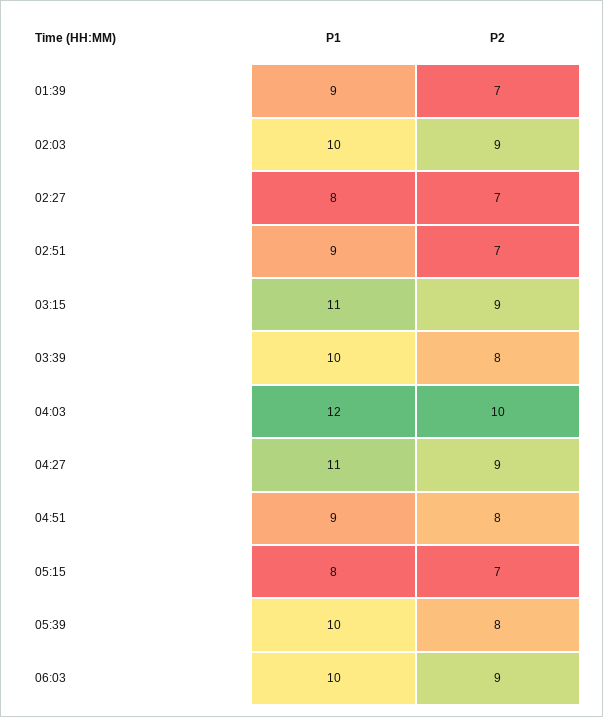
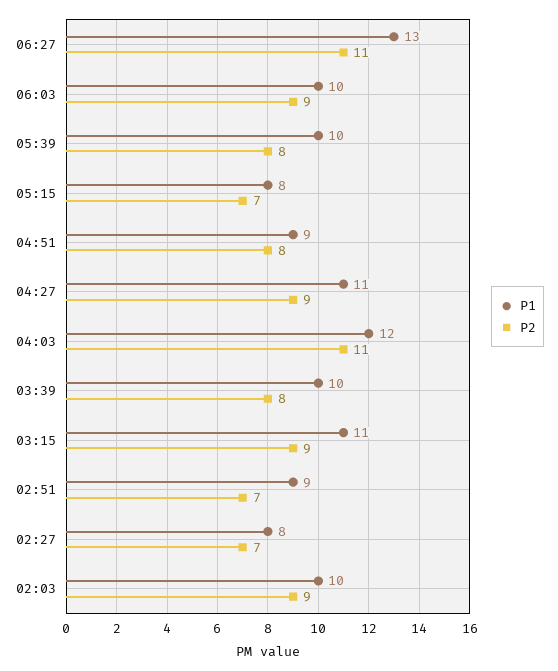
P1, 01:39: 9 -> none
P2, 01:39: 7 -> none
P2, 04:03: 10 -> 11
P1, 06:27: none -> 13
P2, 06:27: none -> 11

